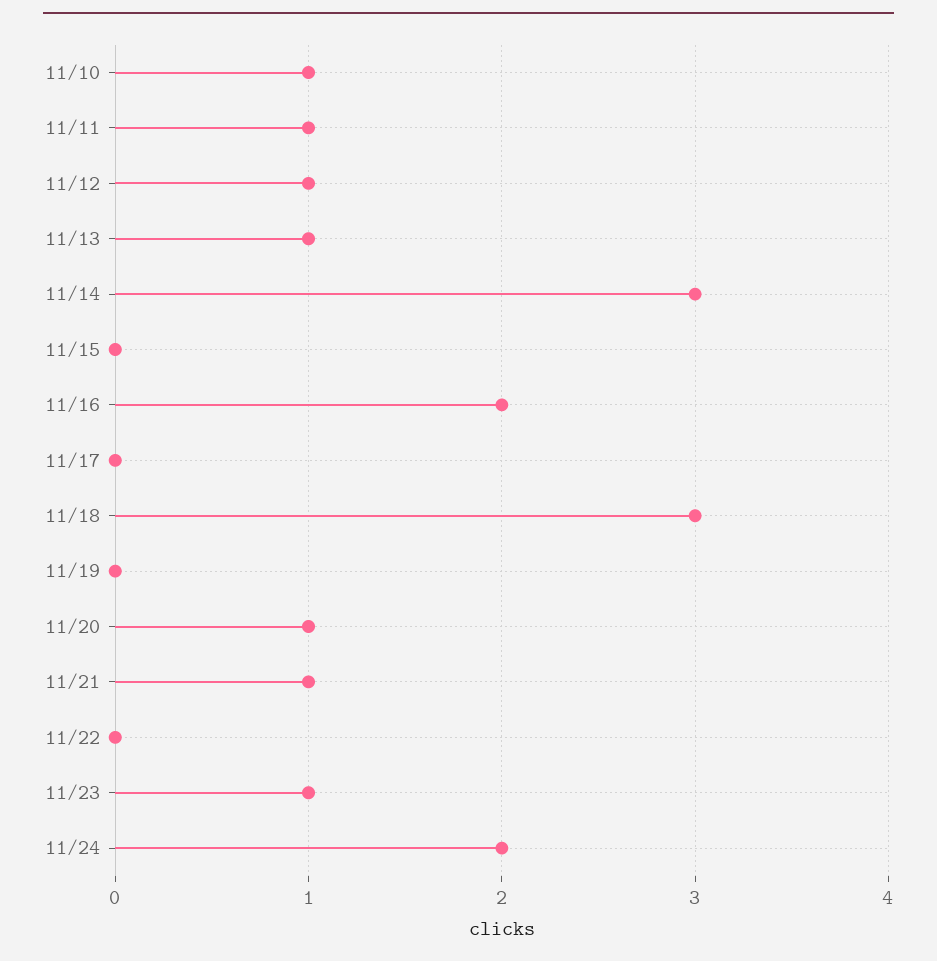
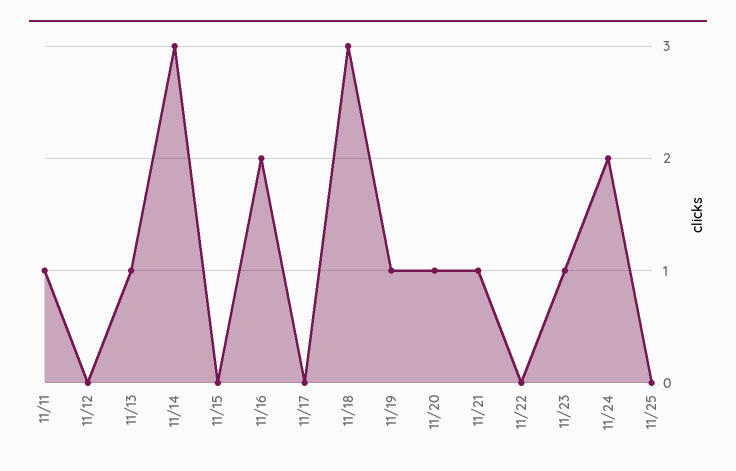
11/10: 1 -> none
11/12: 1 -> 0
11/19: 0 -> 1
11/25: none -> 0

